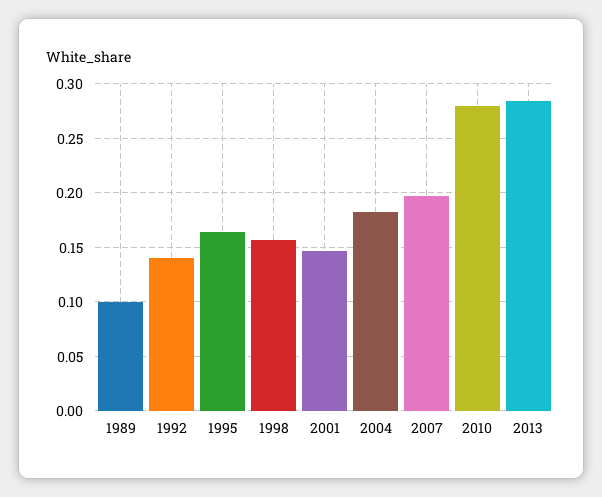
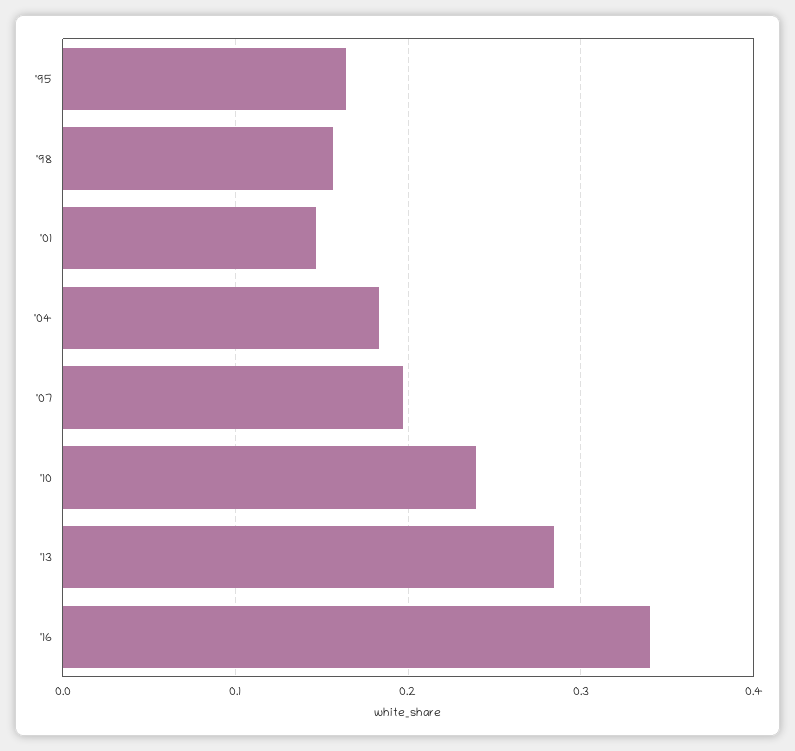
1989: 0.1 -> none
1992: 0.14 -> none
2010: 0.28 -> 0.24
'16: none -> 0.34

